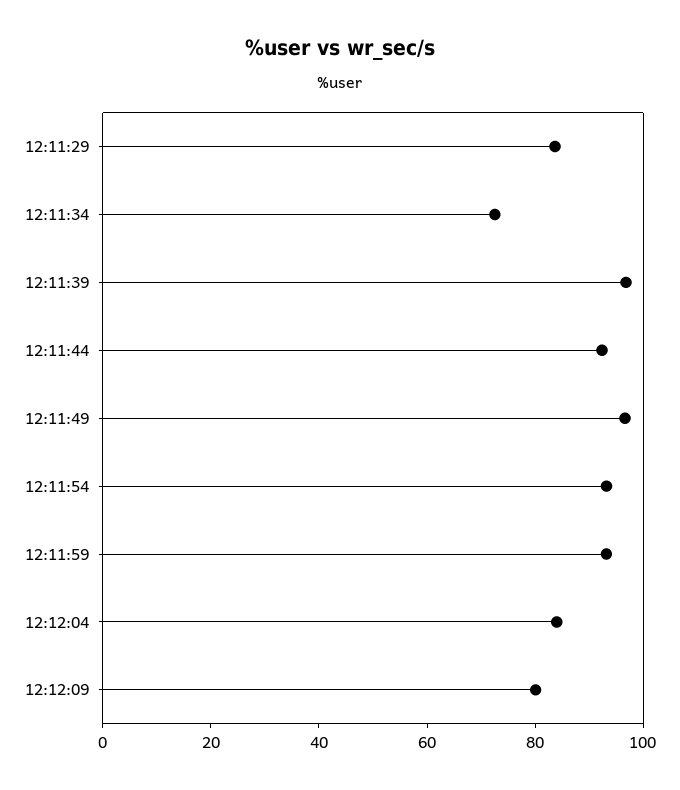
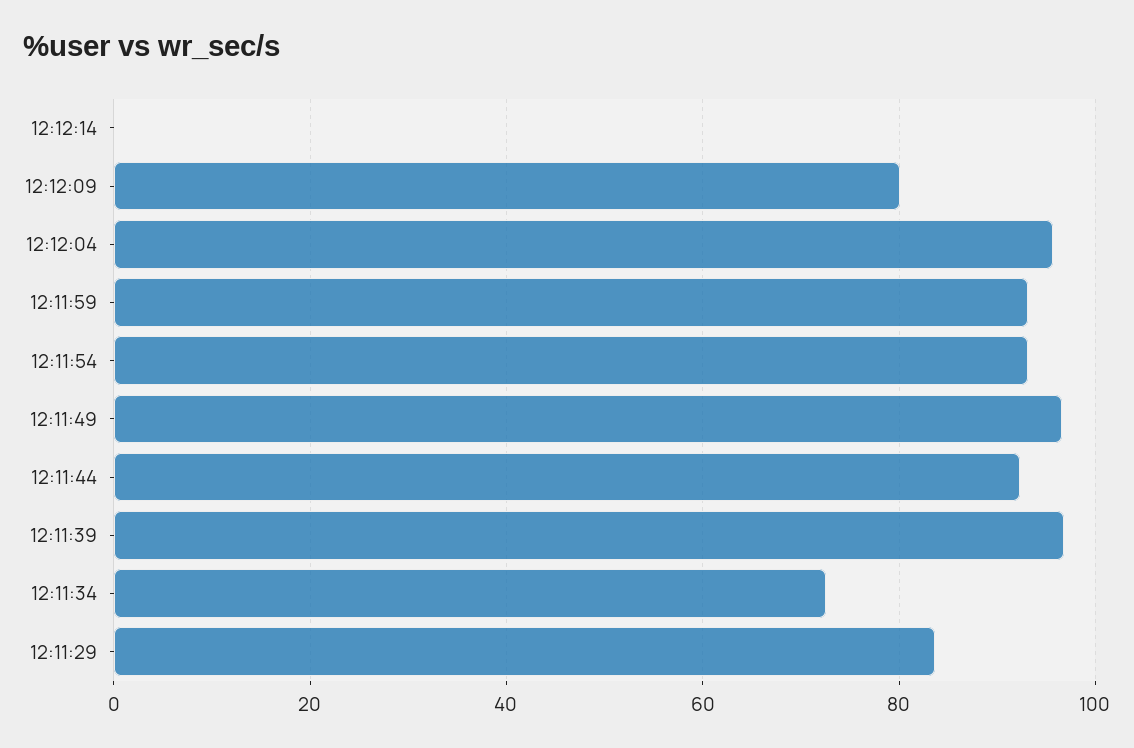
12:12:04: 85 -> 96
12:12:14: none -> 0

